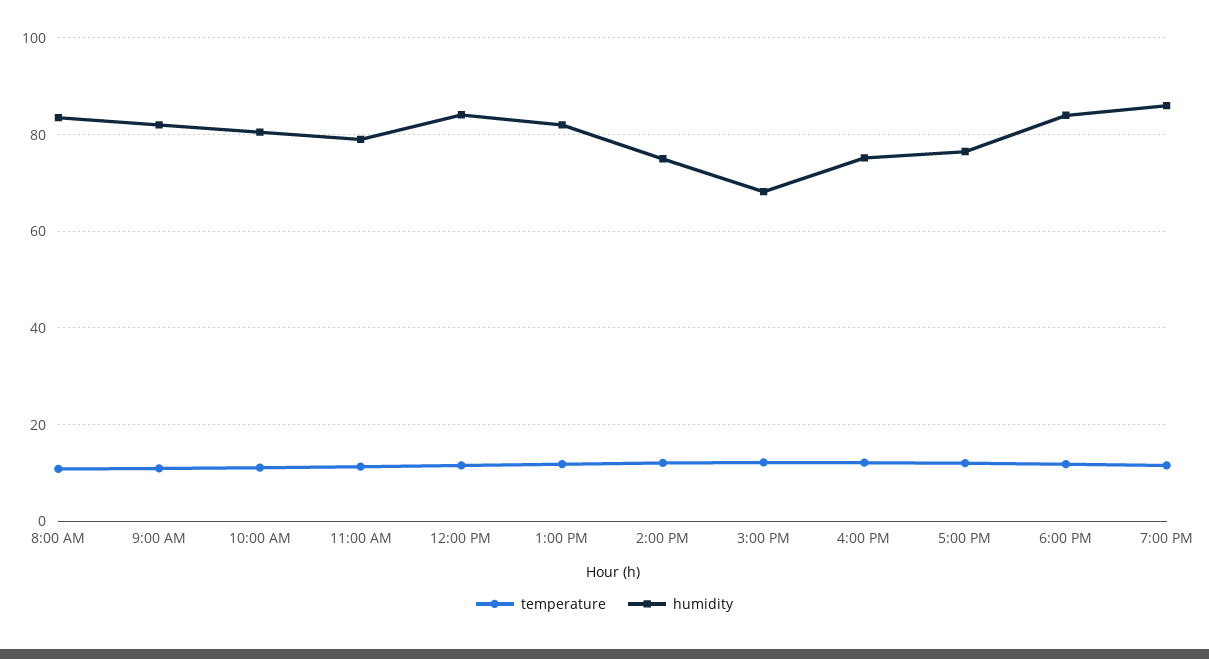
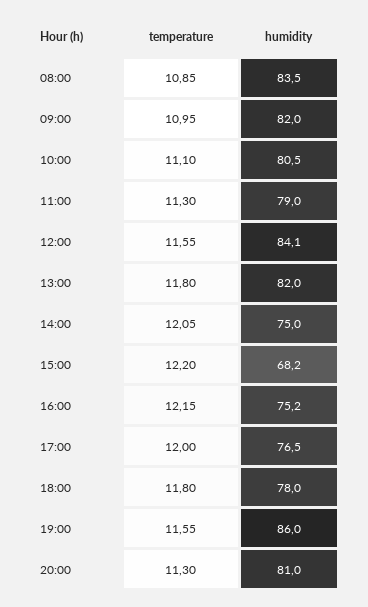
humidity, 6:00 PM: 84 -> 78
temperature, 20:00: none -> 11.3
humidity, 20:00: none -> 81

